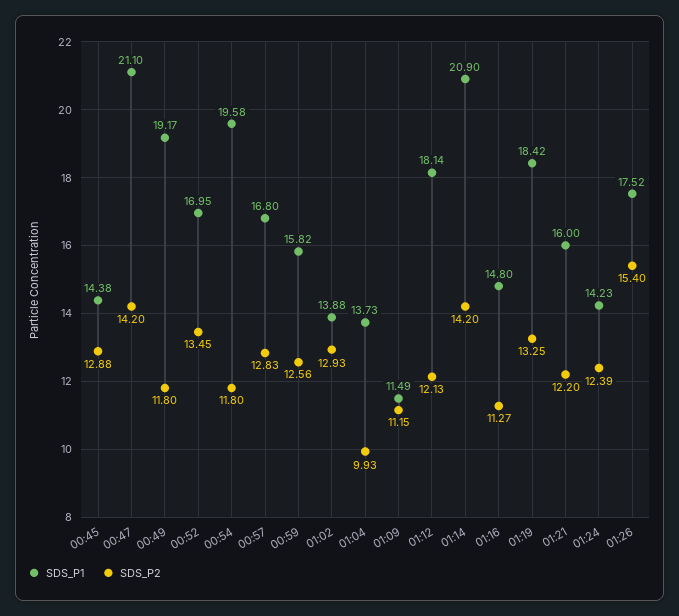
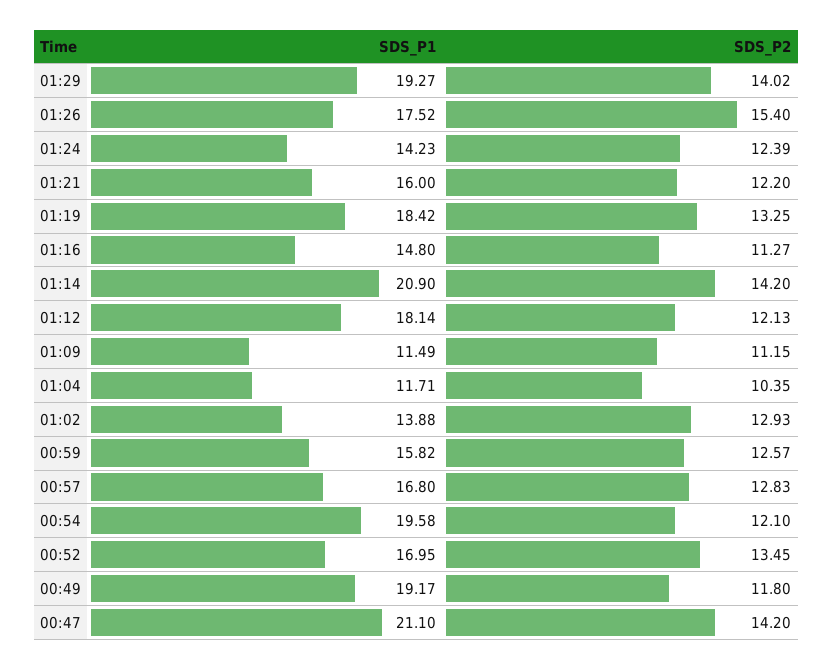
SDS_P1, 00:45: 14.38 -> none
SDS_P2, 00:45: 12.88 -> none
SDS_P2, 00:54: 11.8 -> 12.1
SDS_P2, 00:59: 12.56 -> 12.57
SDS_P1, 01:04: 13.73 -> 11.71
SDS_P2, 01:04: 9.93 -> 10.35
SDS_P1, 01:29: none -> 19.27
SDS_P2, 01:29: none -> 14.02

